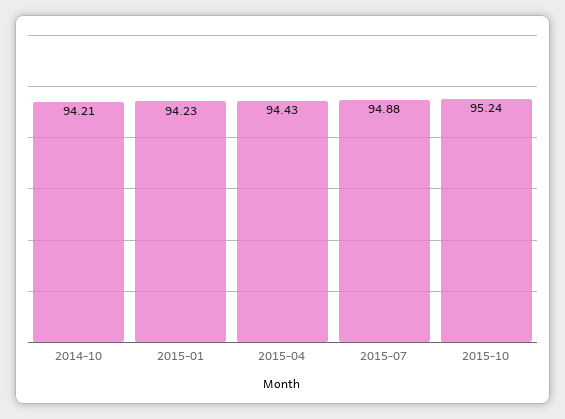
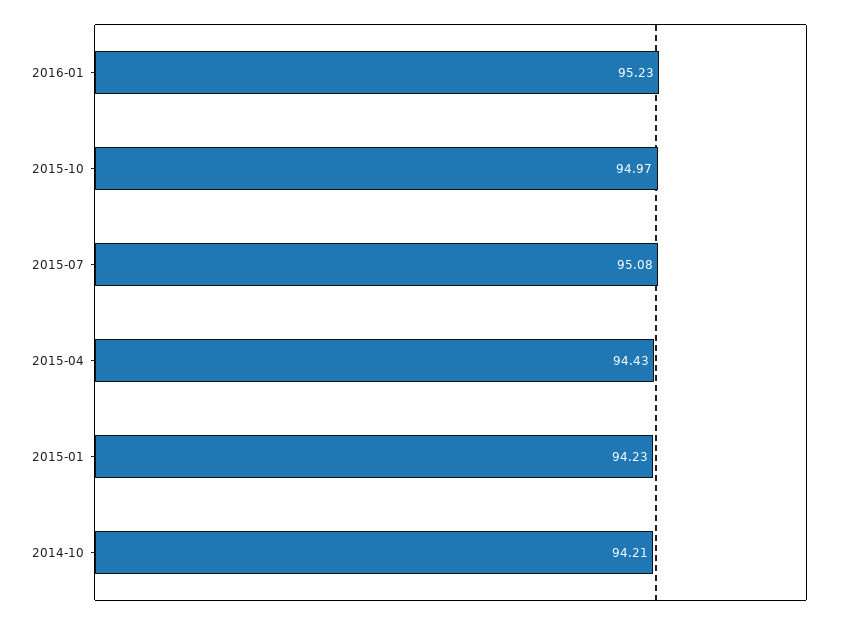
2015-07: 94.88 -> 95.08
2015-10: 95.24 -> 94.97
2016-01: none -> 95.23

